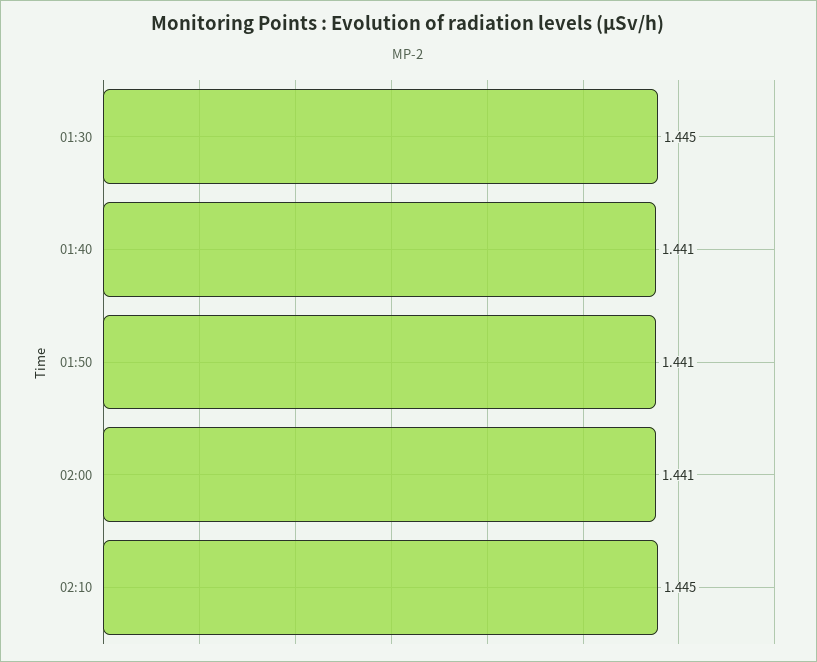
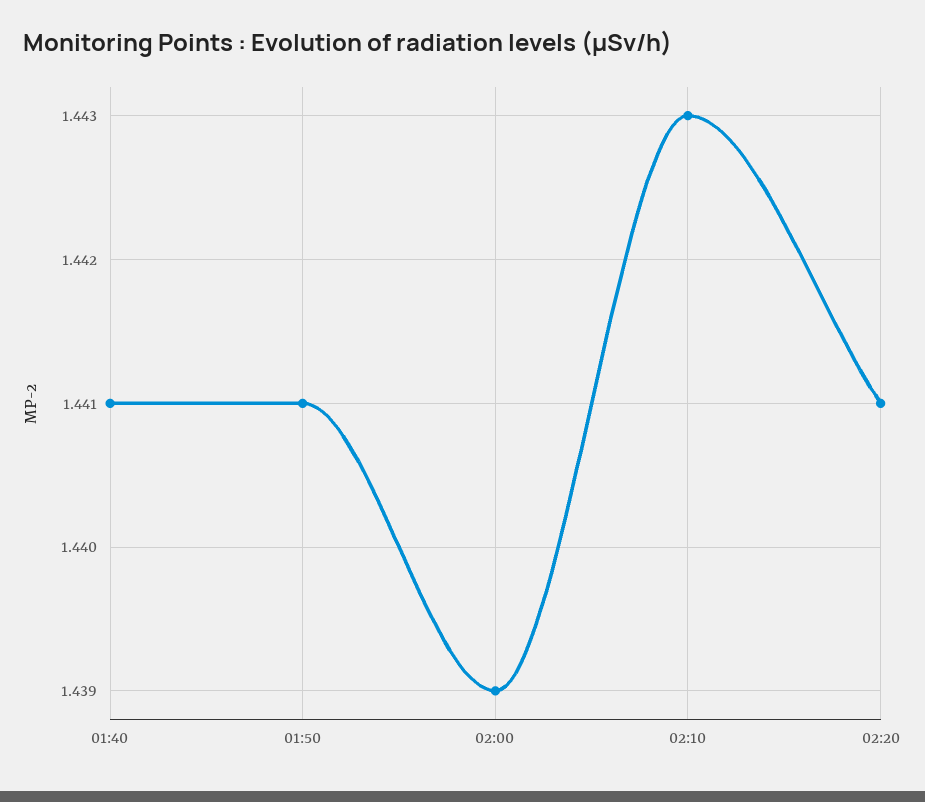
01:30: 1.445 -> none
02:00: 1.441 -> 1.439
02:10: 1.445 -> 1.443
02:20: none -> 1.441

